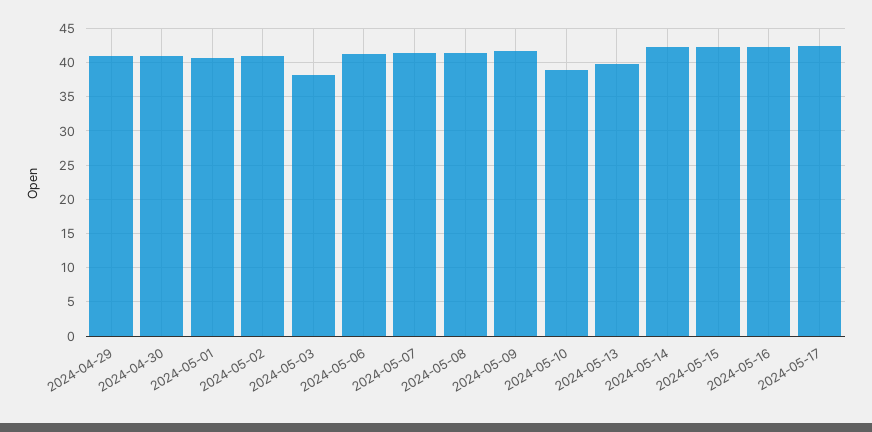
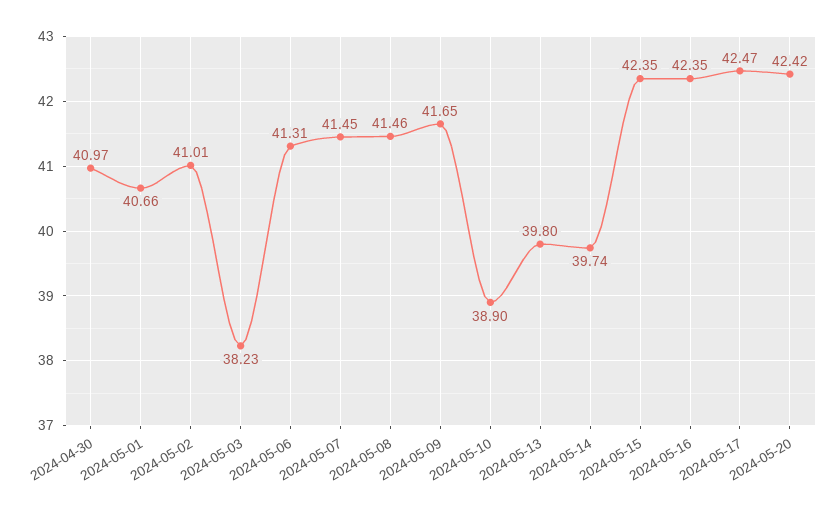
2024-04-29: 41 -> none
2024-05-14: 42 -> 39.74
2024-05-20: none -> 42.42

